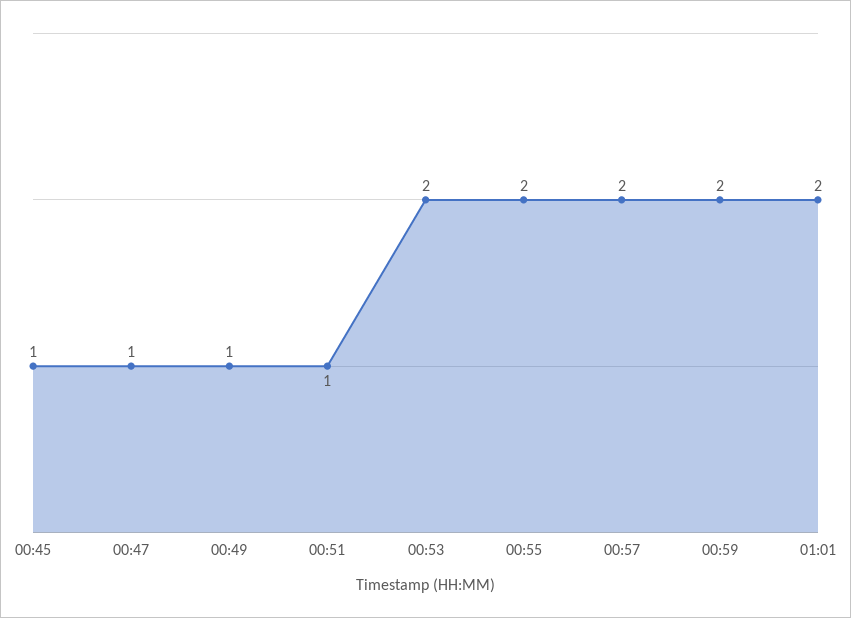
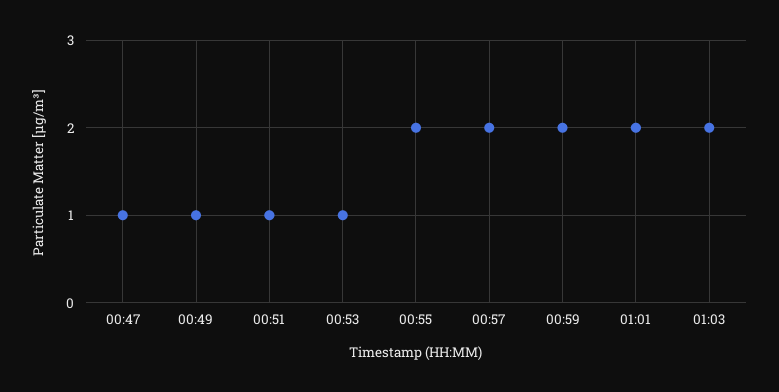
00:45: 1 -> none
00:53: 2 -> 1
01:03: none -> 2

